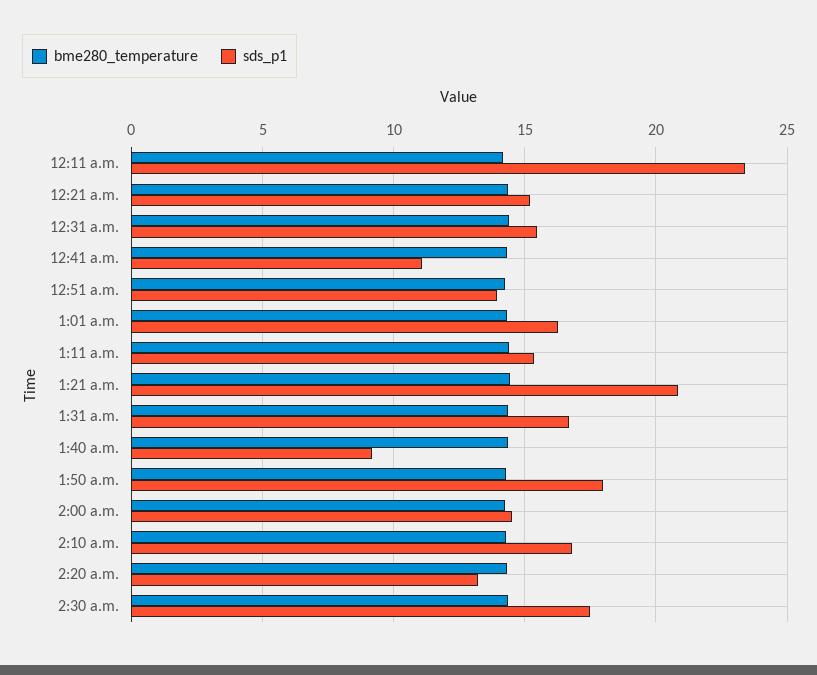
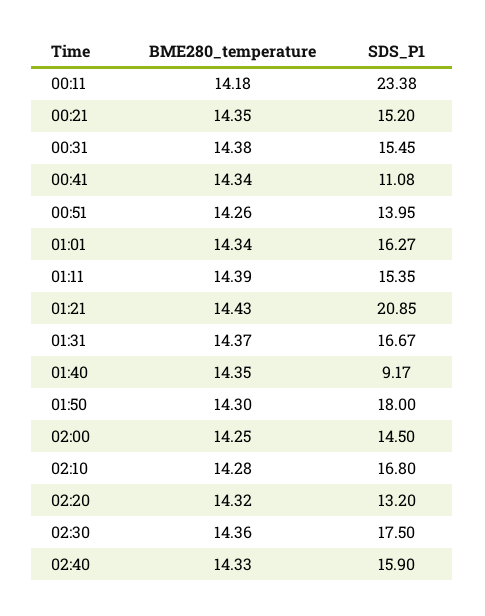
bme280_temperature, 02:40: none -> 14.33
sds_p1, 02:40: none -> 15.9

